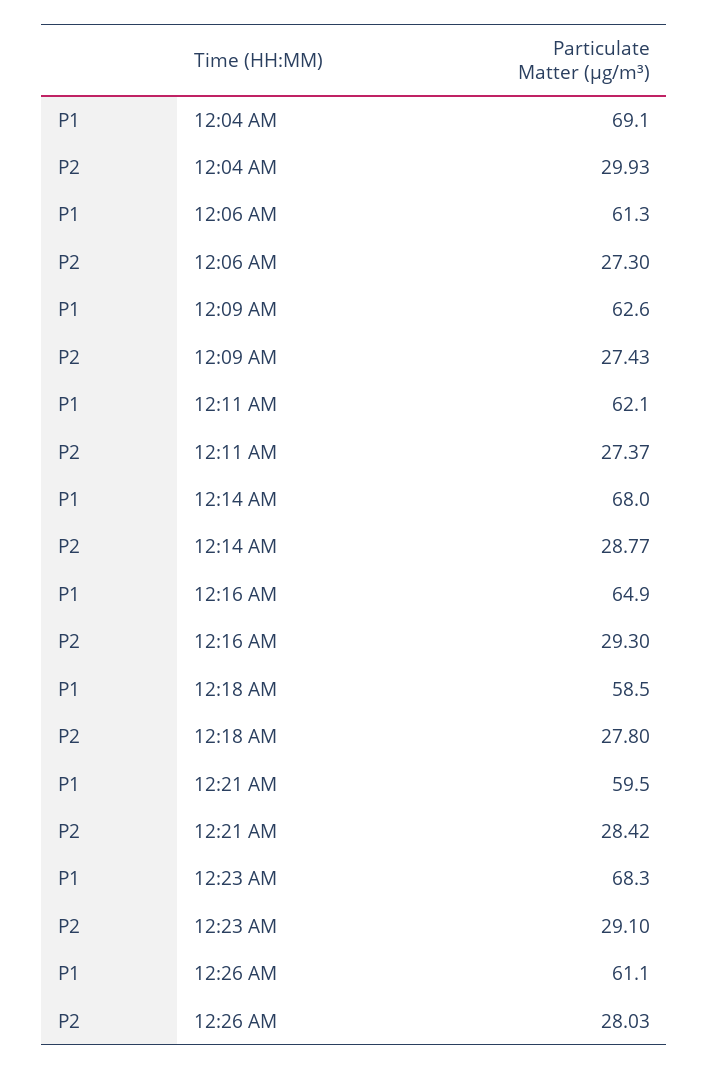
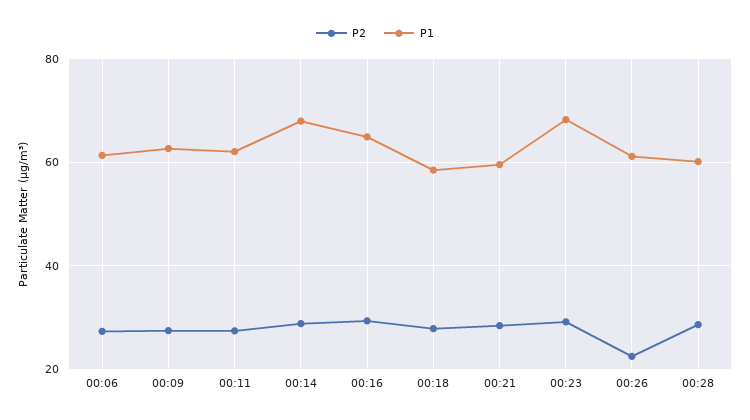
P1, 12:04 AM: 69.1 -> none
P2, 12:04 AM: 29.93 -> none
P2, 12:26 AM: 28.03 -> 22
P2, 00:28: none -> 28
P1, 00:28: none -> 60

